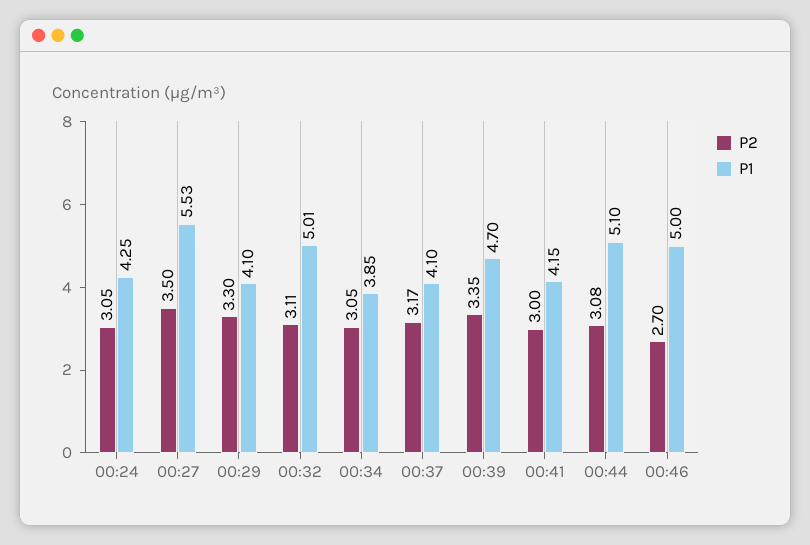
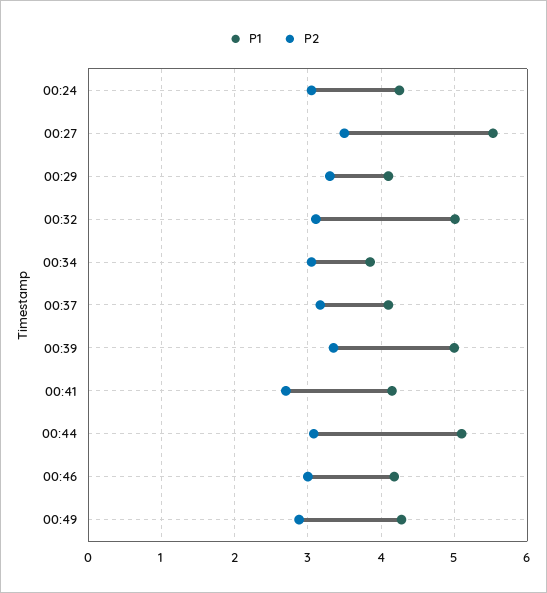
P1, 00:39: 4.7 -> 5
P2, 00:41: 3 -> 2.7
P2, 00:46: 2.7 -> 3
P1, 00:46: 5 -> 4.2
P1, 00:49: none -> 4.3
P2, 00:49: none -> 2.9

